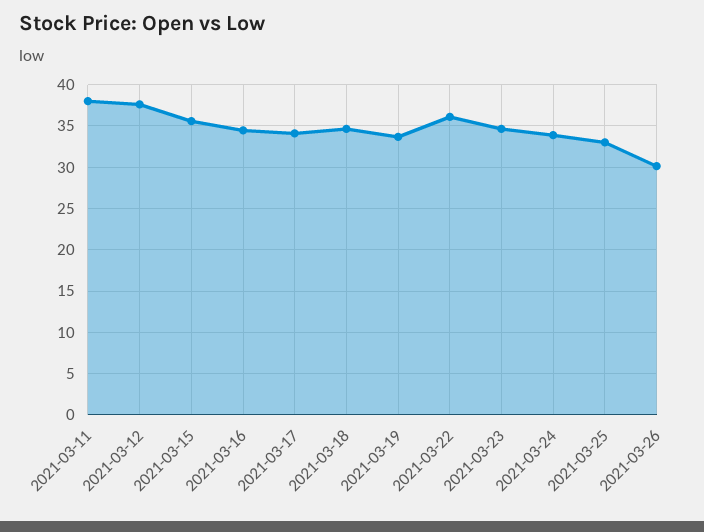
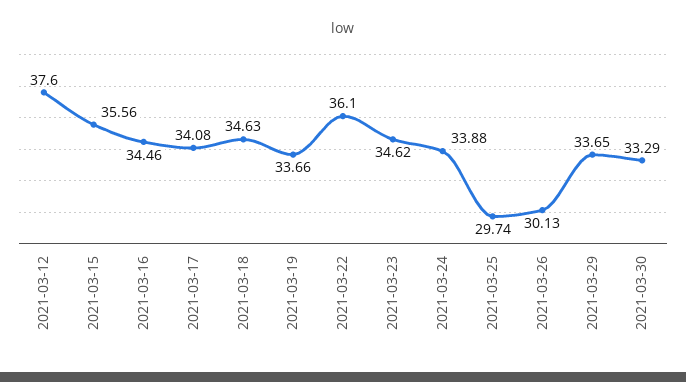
2021-03-11: 38 -> none
2021-03-25: 33 -> 29.74
2021-03-29: none -> 33.65
2021-03-30: none -> 33.29

